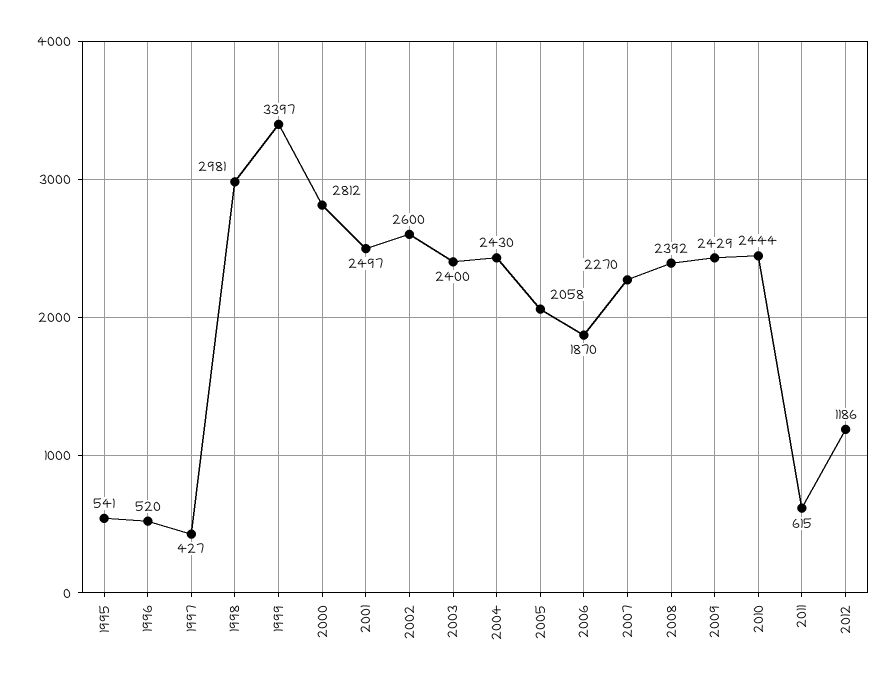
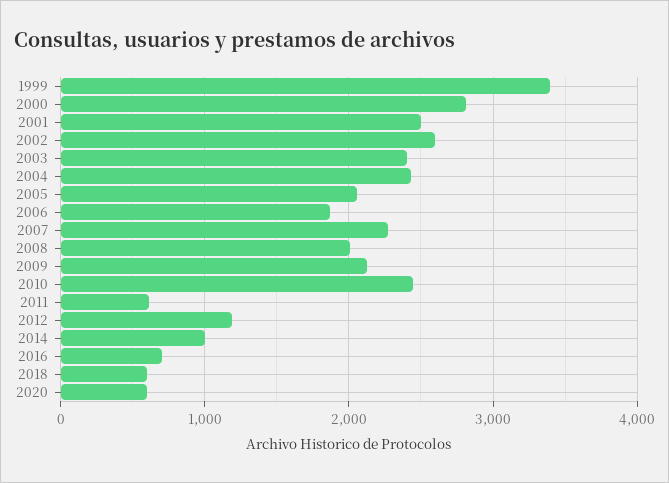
1995: 541 -> none
1996: 520 -> none
1997: 427 -> none
1998: 2981 -> none
2008: 2392 -> 2000
2009: 2429 -> 2100
2014: none -> 1000
2016: none -> 700
2018: none -> 600
2020: none -> 600

